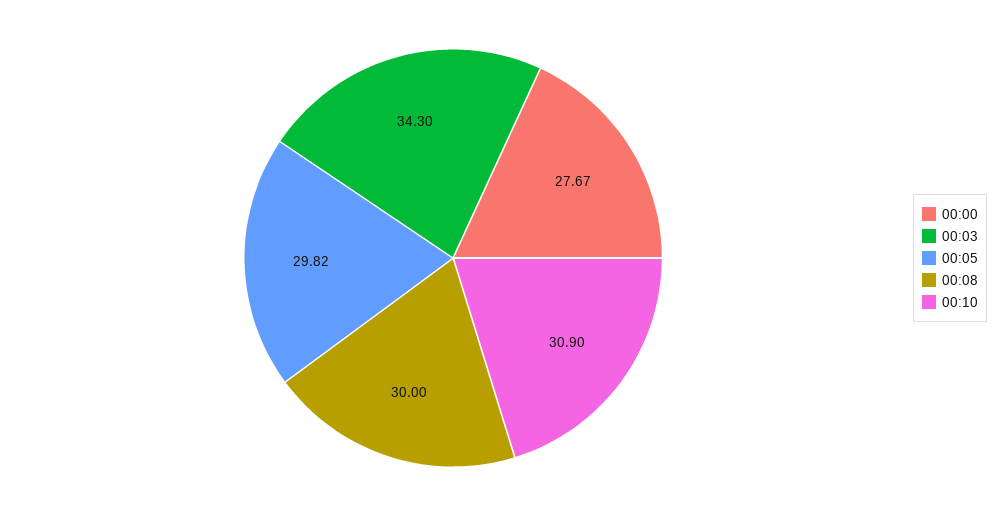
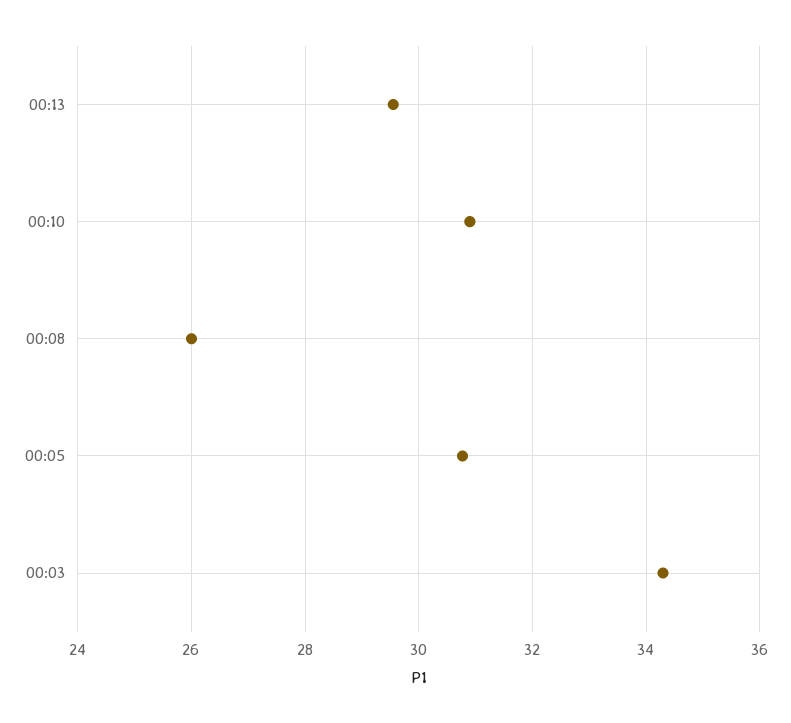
00:00: 27.67 -> none
00:05: 29.82 -> 30.8
00:08: 30 -> 26
00:13: none -> 29.6

